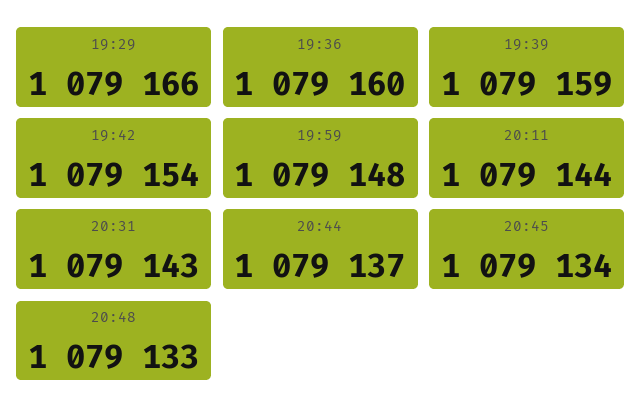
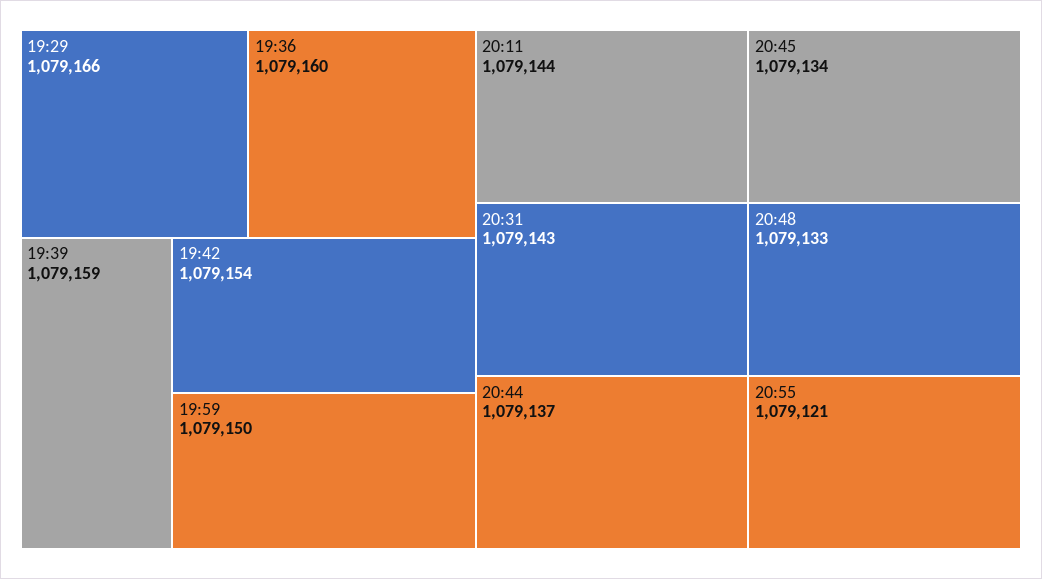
19:59: 1079148 -> 1079150
20:55: none -> 1079121

